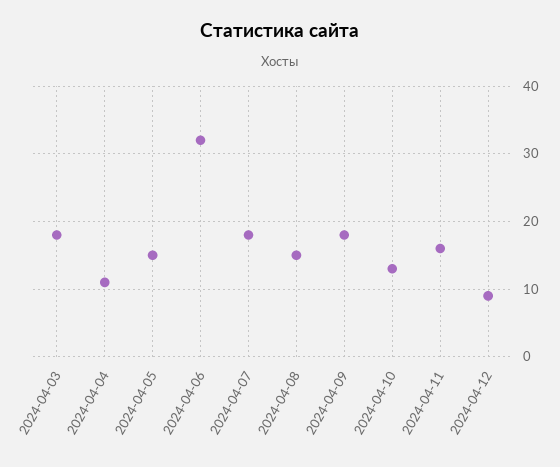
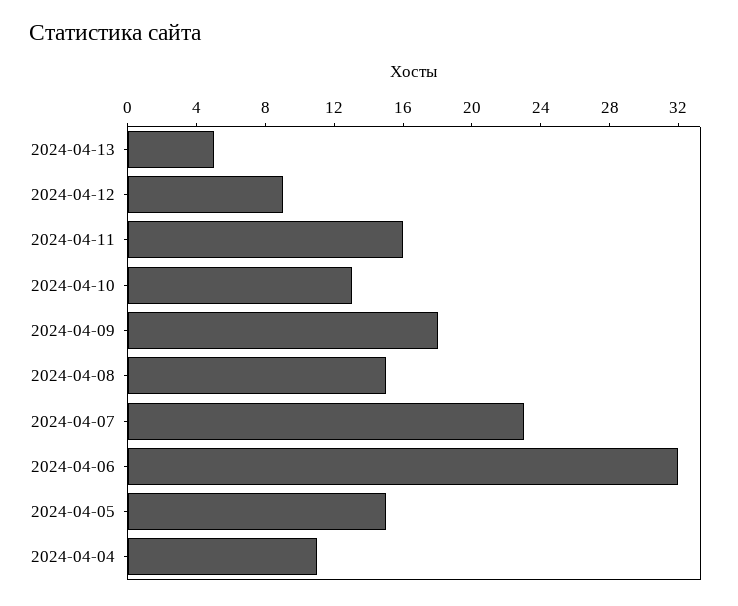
2024-04-03: 18 -> none
2024-04-07: 18 -> 23
2024-04-13: none -> 5

